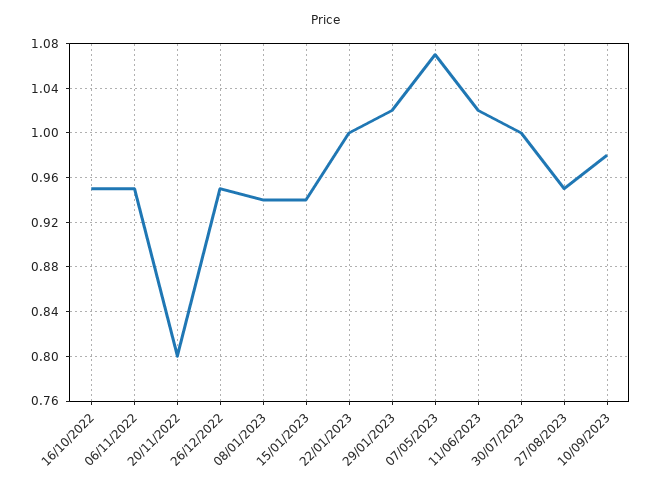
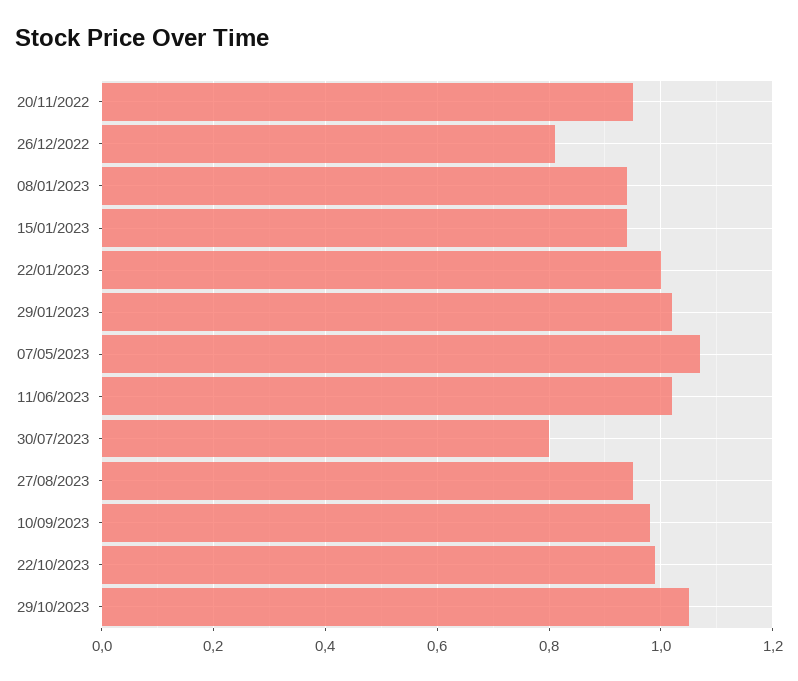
16/10/2022: 0.95 -> none
06/11/2022: 0.95 -> none
20/11/2022: 0.8 -> 0.95
26/12/2022: 0.95 -> 0.8
30/07/2023: 1 -> 0.8
22/10/2023: none -> 1
29/10/2023: none -> 1.05

